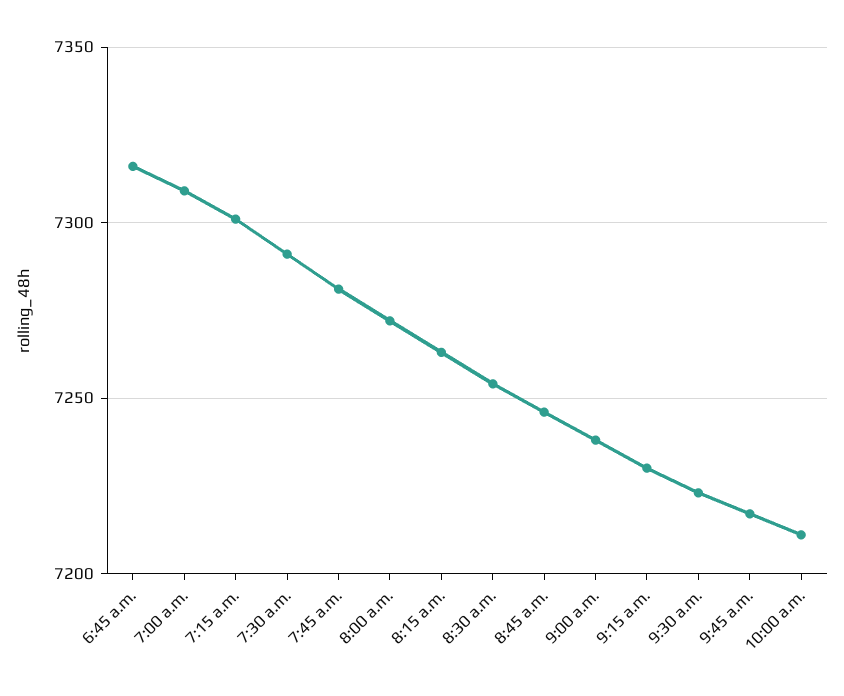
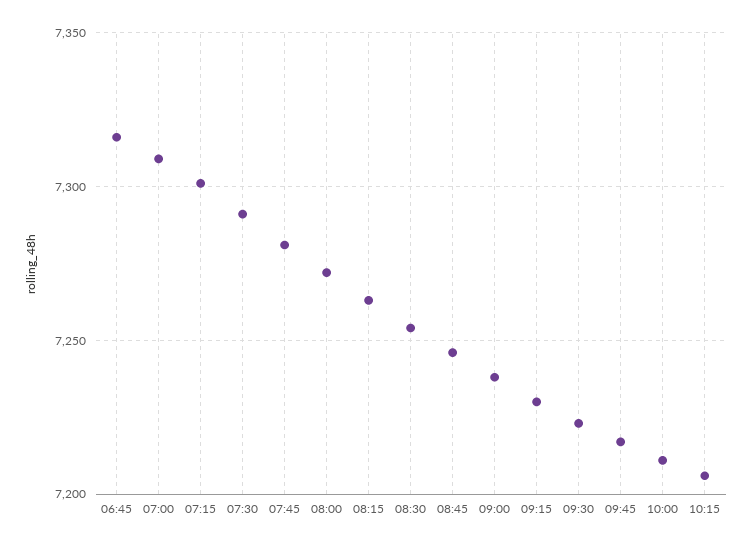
10:15: none -> 7205

